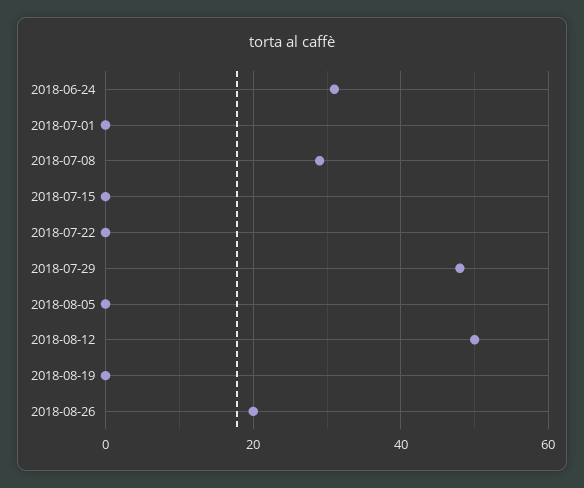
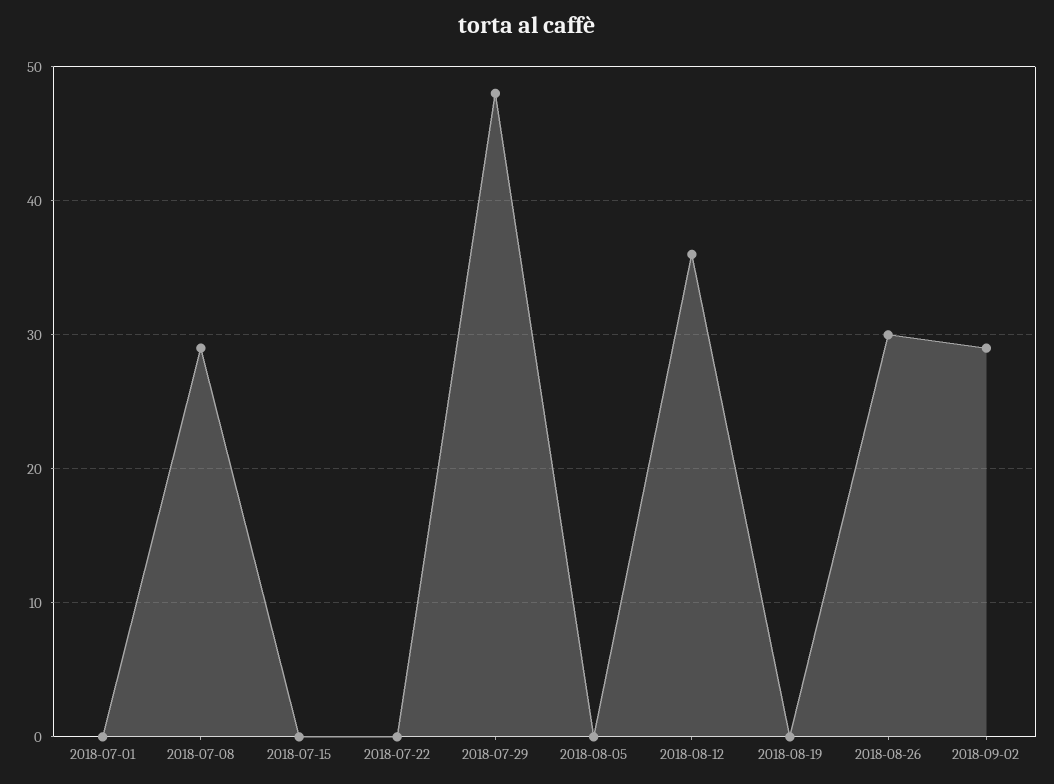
2018-06-24: 30 -> none
2018-08-12: 50 -> 36
2018-08-26: 20 -> 30
2018-09-02: none -> 29

